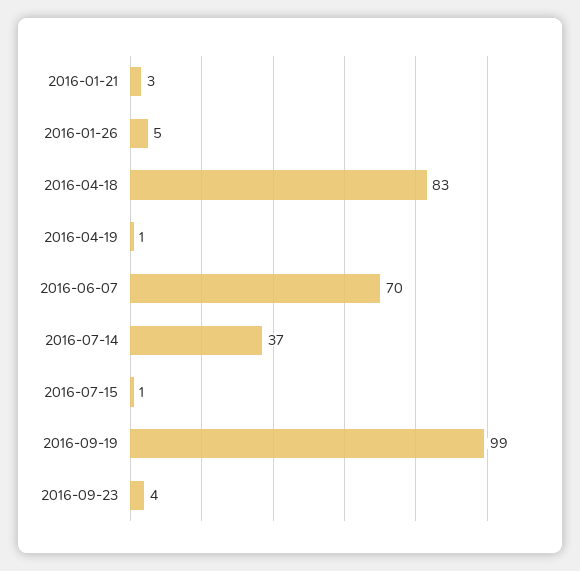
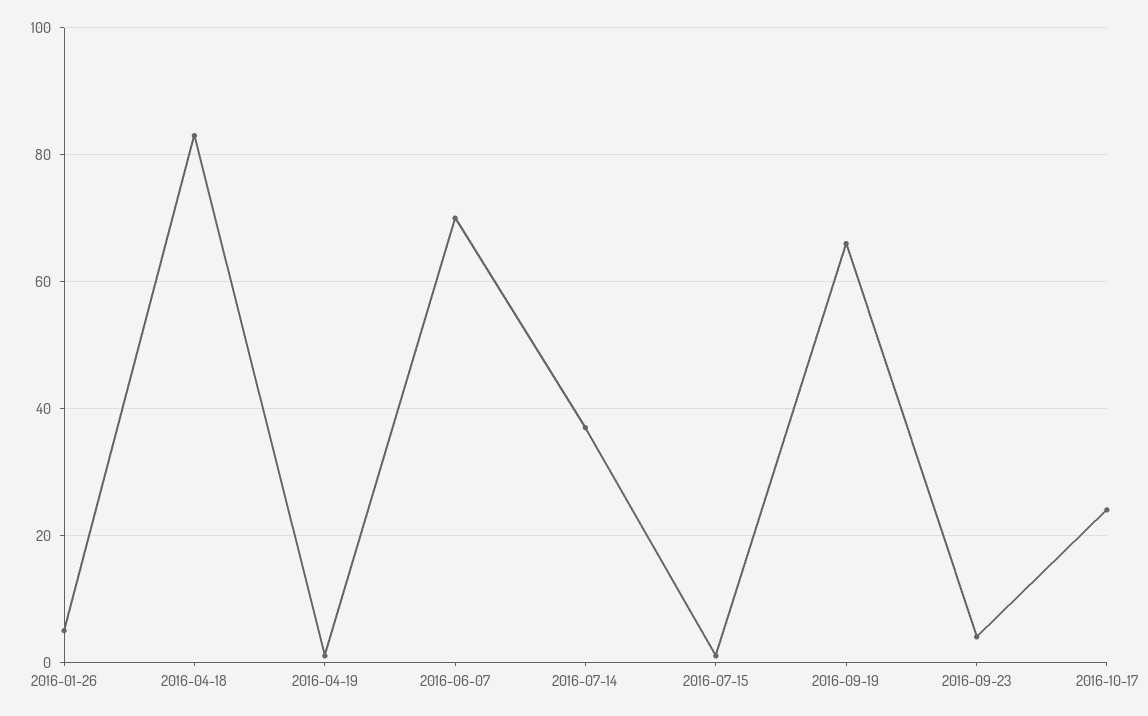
2016-01-21: 3 -> none
2016-09-19: 99 -> 65
2016-10-17: none -> 25

